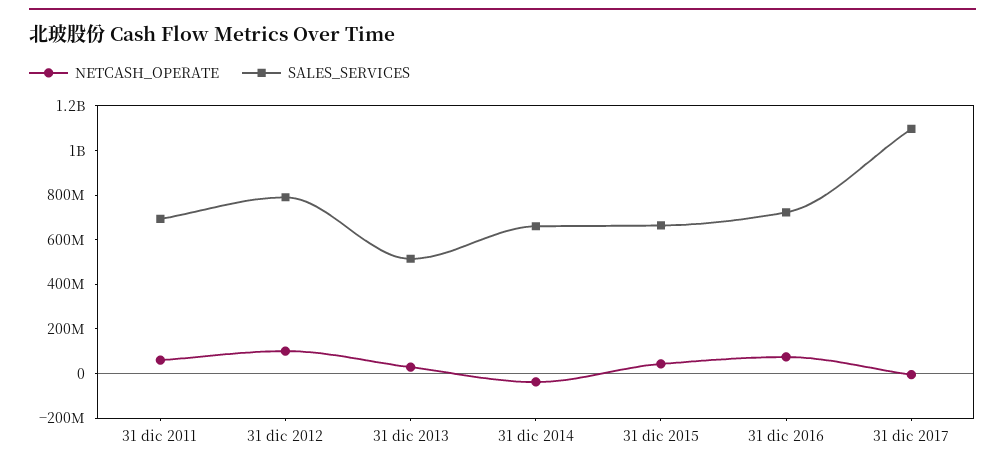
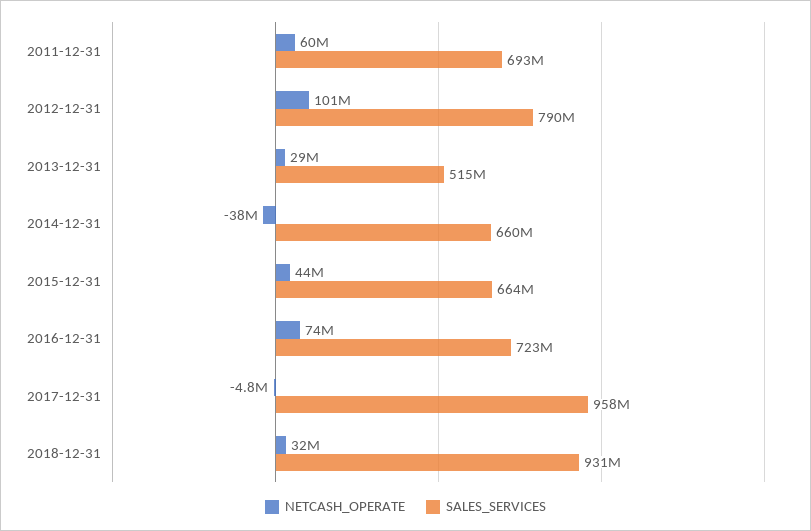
SALES_SERVICES, 31 dic 2017: 1100000000 -> 958000000
NETCASH_OPERATE, 2018-12-31: none -> 32000000
SALES_SERVICES, 2018-12-31: none -> 931000000

